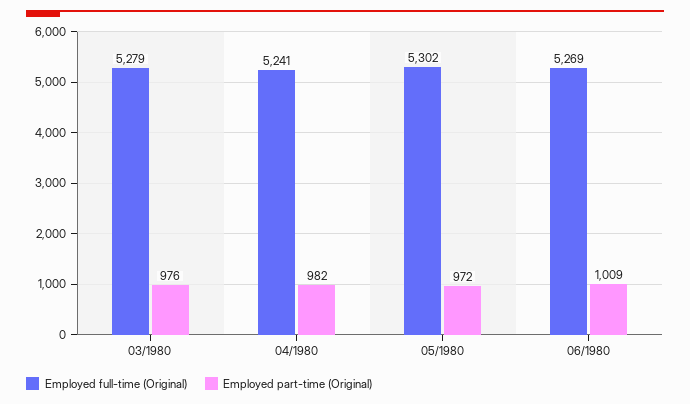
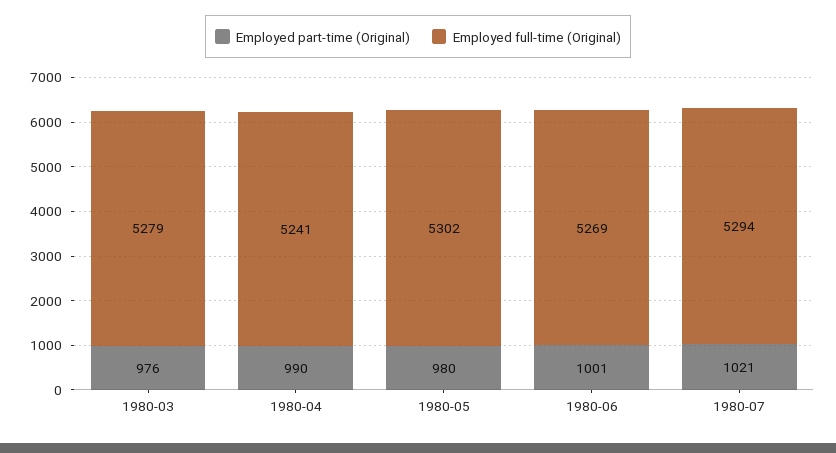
Employed part-time (Original), 04/1980: 982 -> 990
Employed part-time (Original), 05/1980: 972 -> 980
Employed part-time (Original), 06/1980: 1009 -> 1001
Employed part-time (Original), 1980-07: none -> 1021
Employed full-time (Original), 1980-07: none -> 5294

